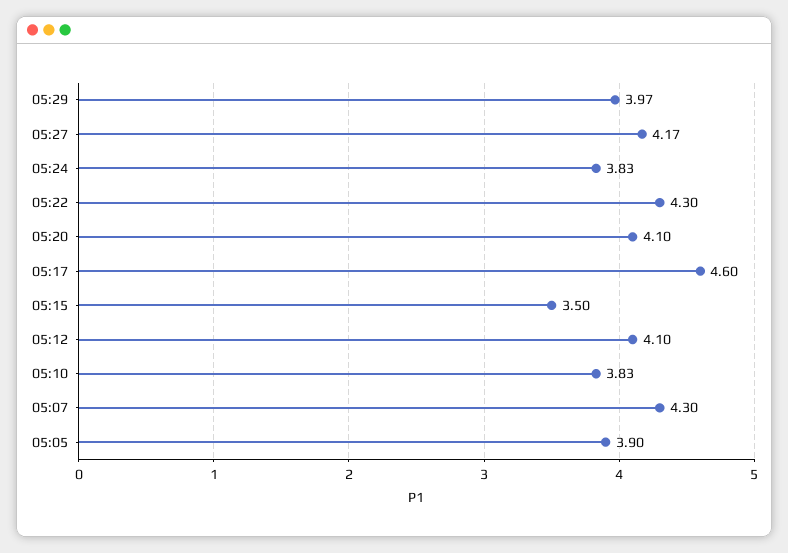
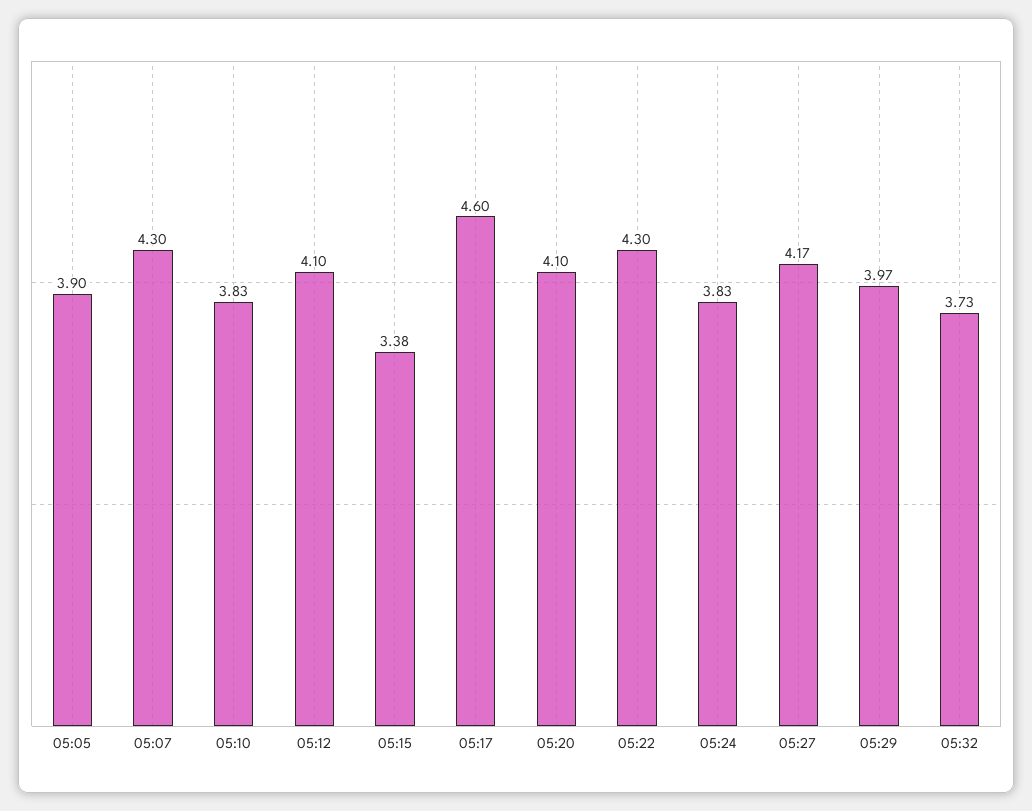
05:15: 3.5 -> 3.38
05:32: none -> 3.73

